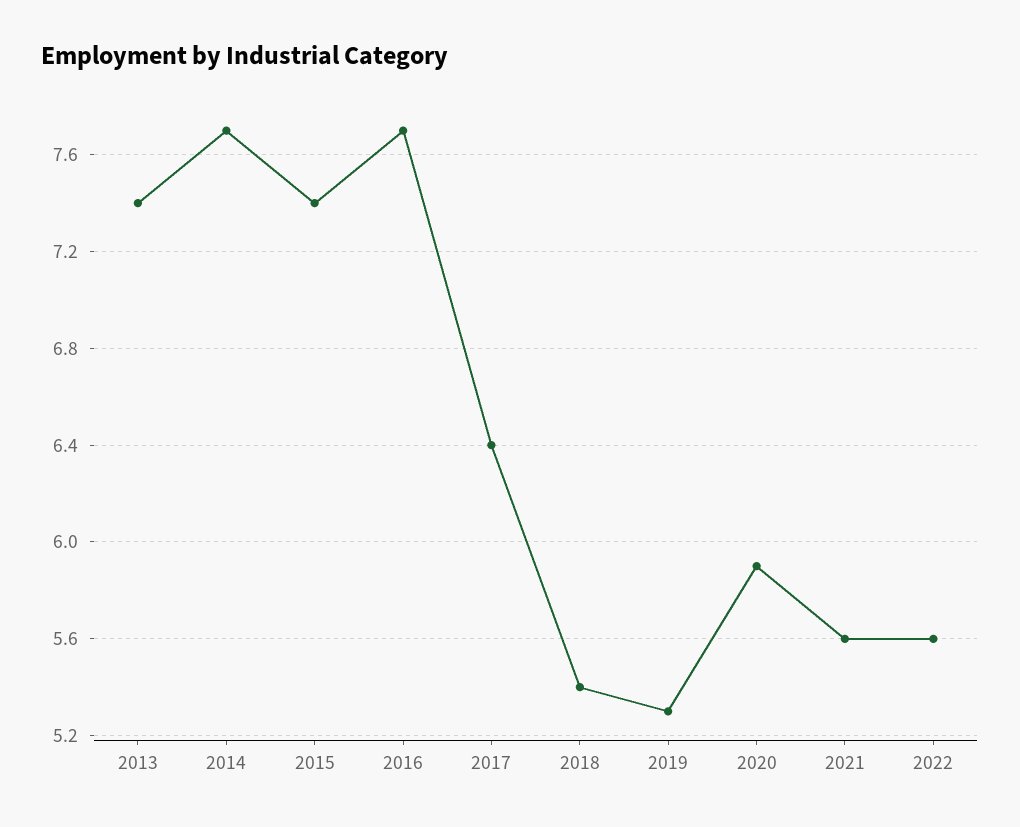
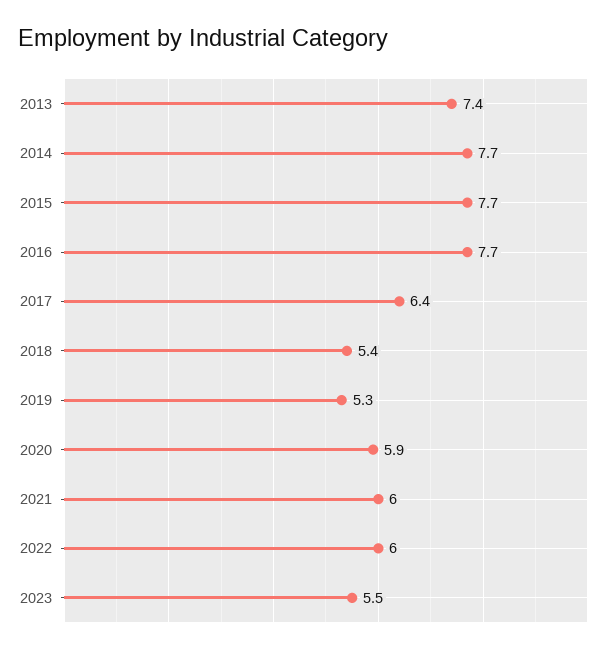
2015: 7.4 -> 7.7
2021: 5.6 -> 6
2022: 5.6 -> 6
2023: none -> 5.5

